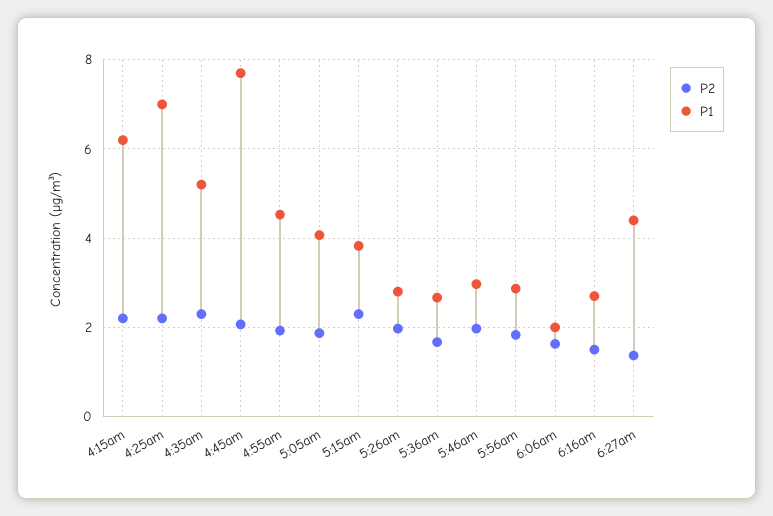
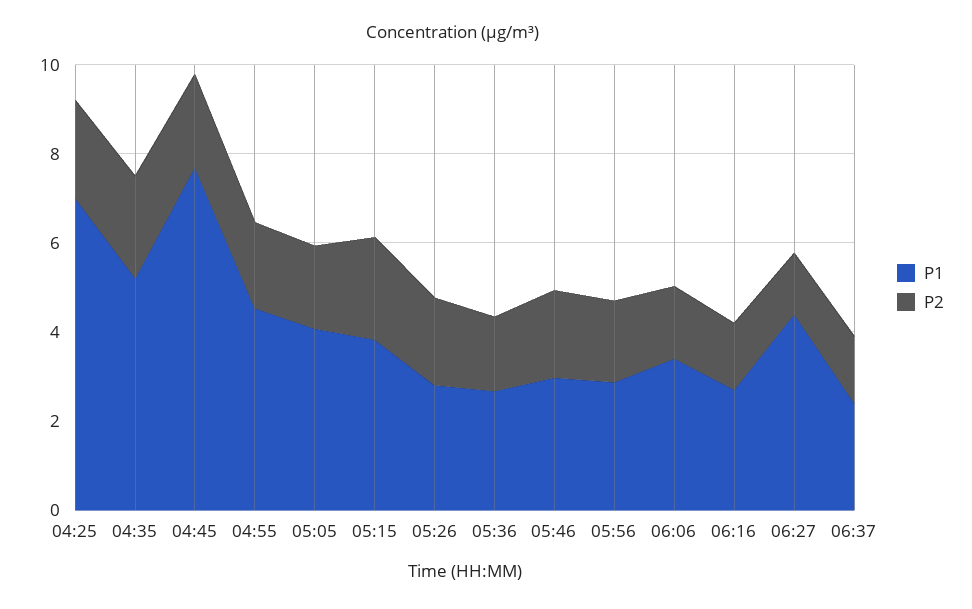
P2, 4:15am: 2.2 -> none
P1, 4:15am: 6.2 -> none
P1, 6:06am: 2 -> 3.5
P1, 06:37: none -> 2.5
P2, 06:37: none -> 1.5

